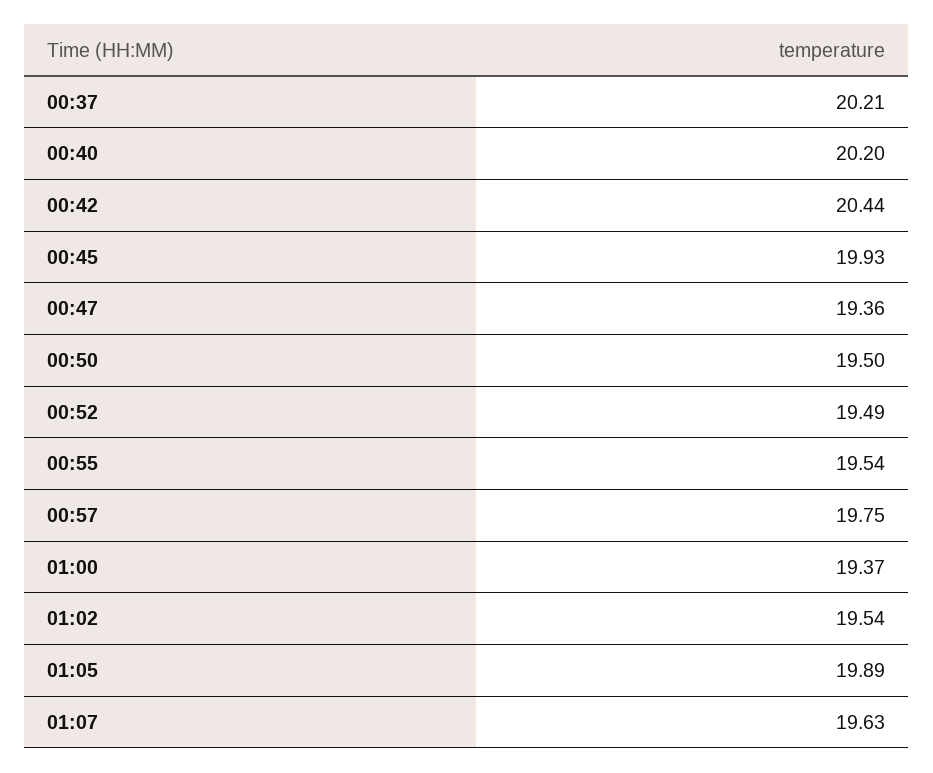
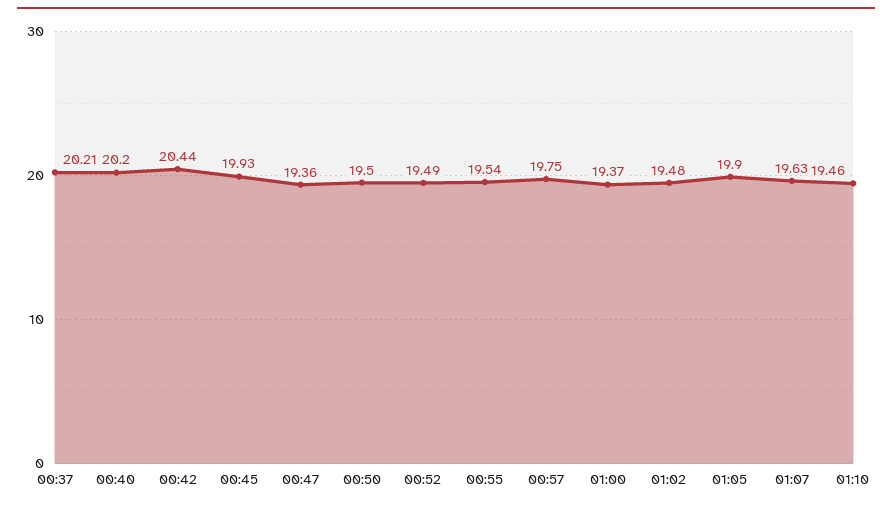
01:02: 19.54 -> 19.48
01:05: 19.89 -> 19.9
01:10: none -> 19.46

